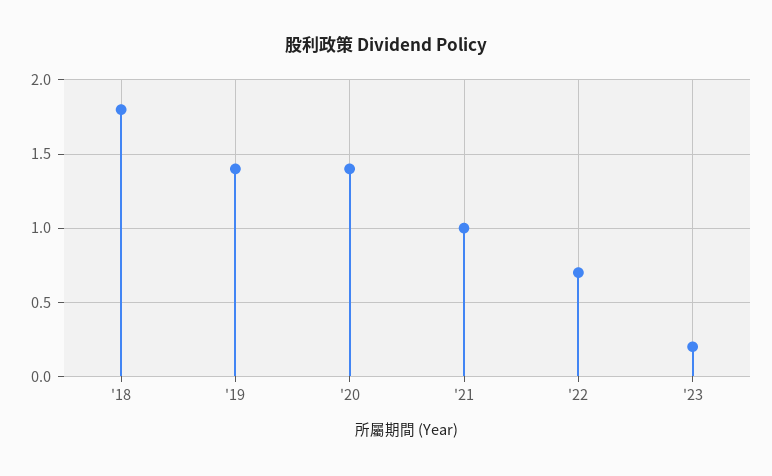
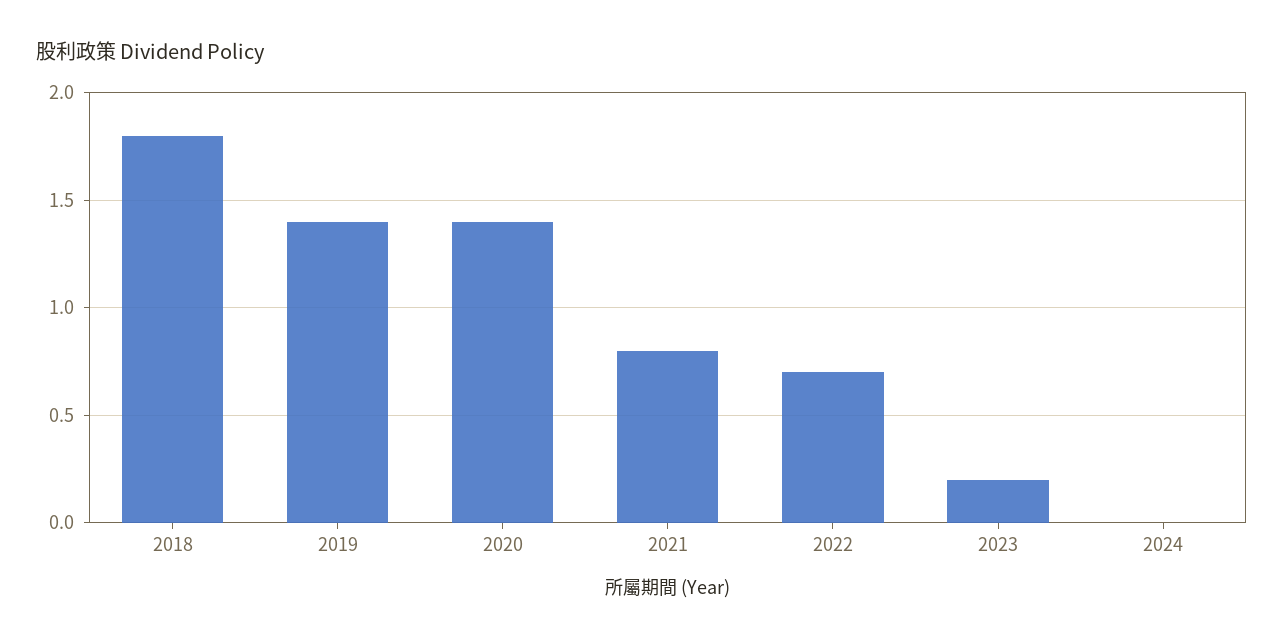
'21: 1 -> 0.8
2024: none -> 0

